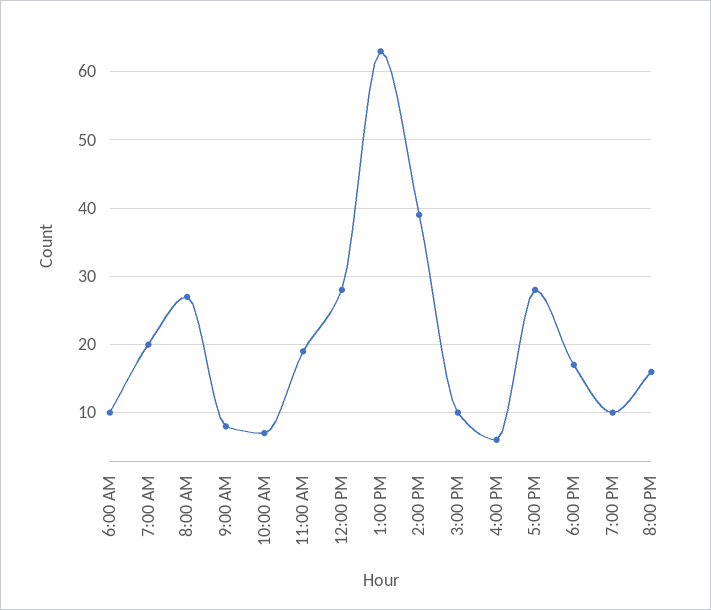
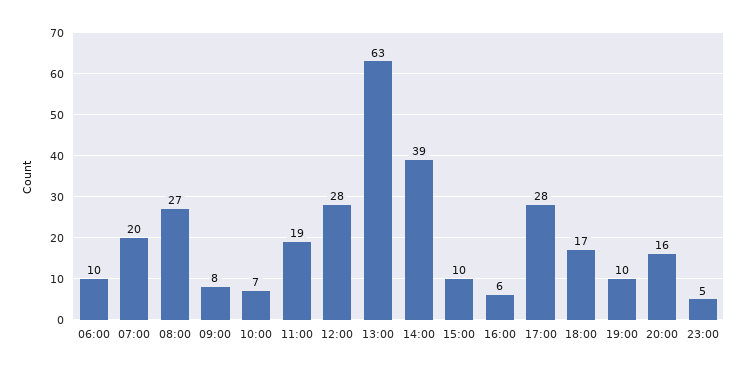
23:00: none -> 5

